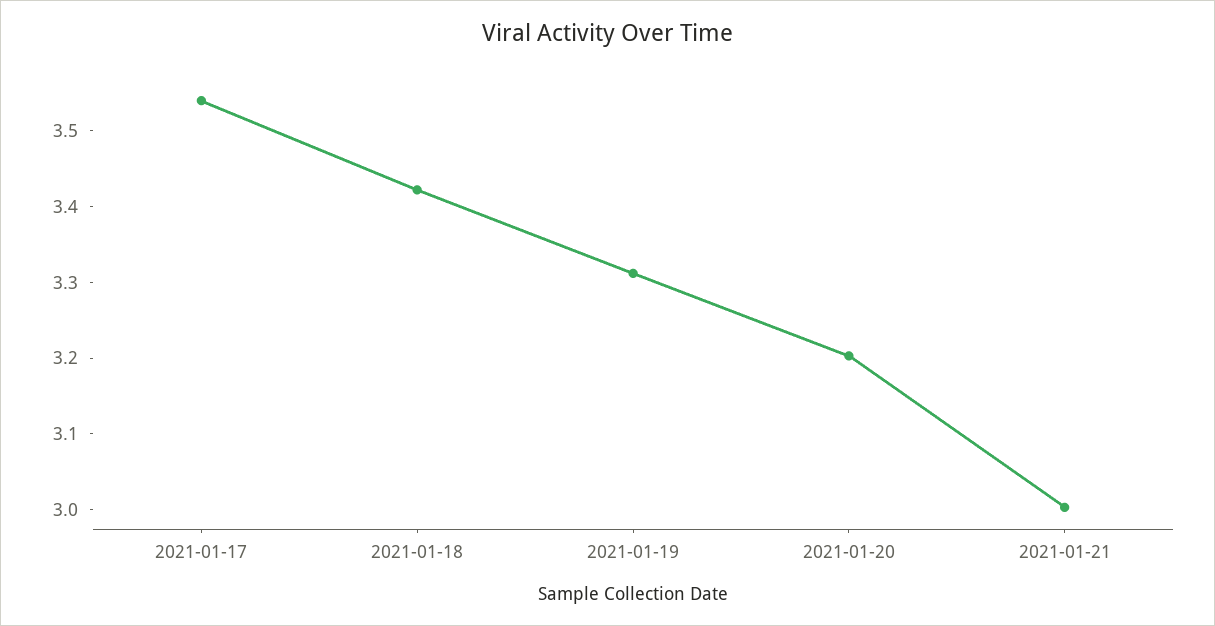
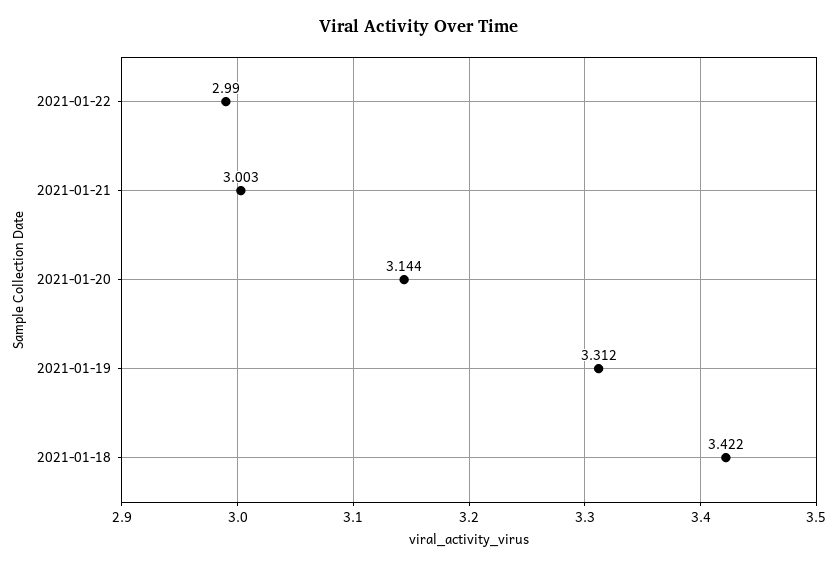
2021-01-17: 3.54 -> none
2021-01-20: 3.2 -> 3.144
2021-01-22: none -> 2.99

